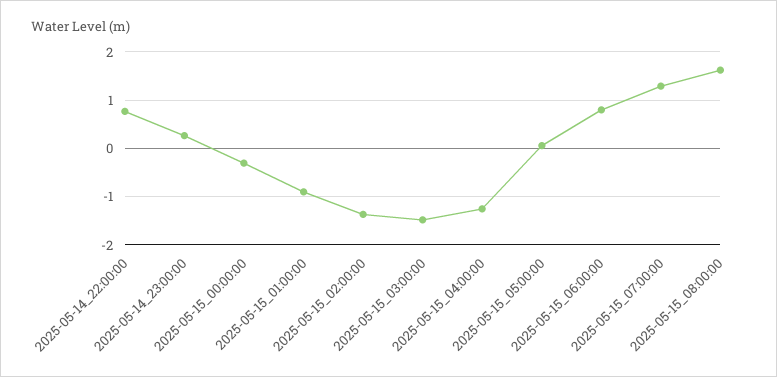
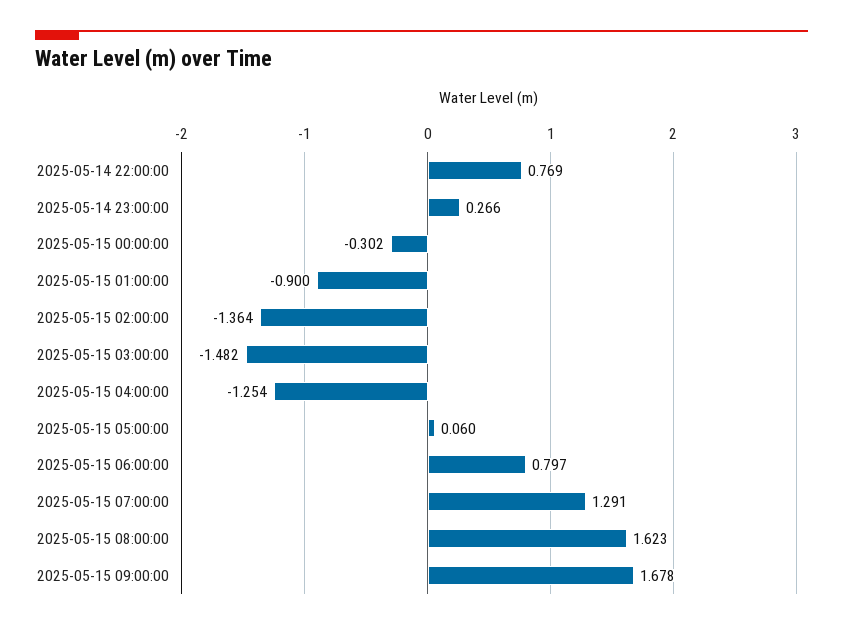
2025-05-15 09:00:00: none -> 1.678

